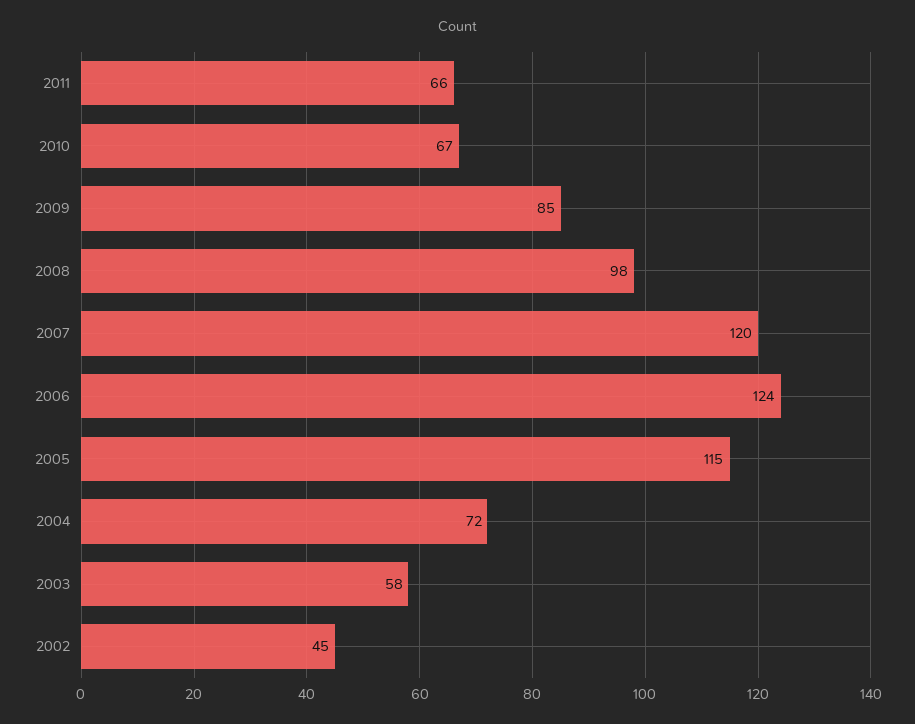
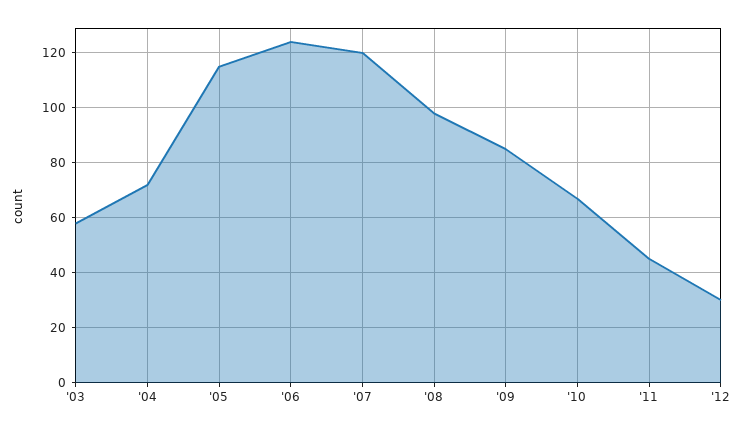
2011: 66 -> 45
2002: 45 -> none
'12: none -> 30

